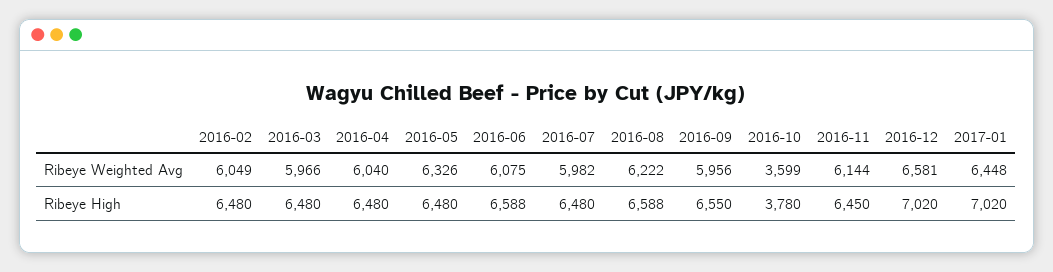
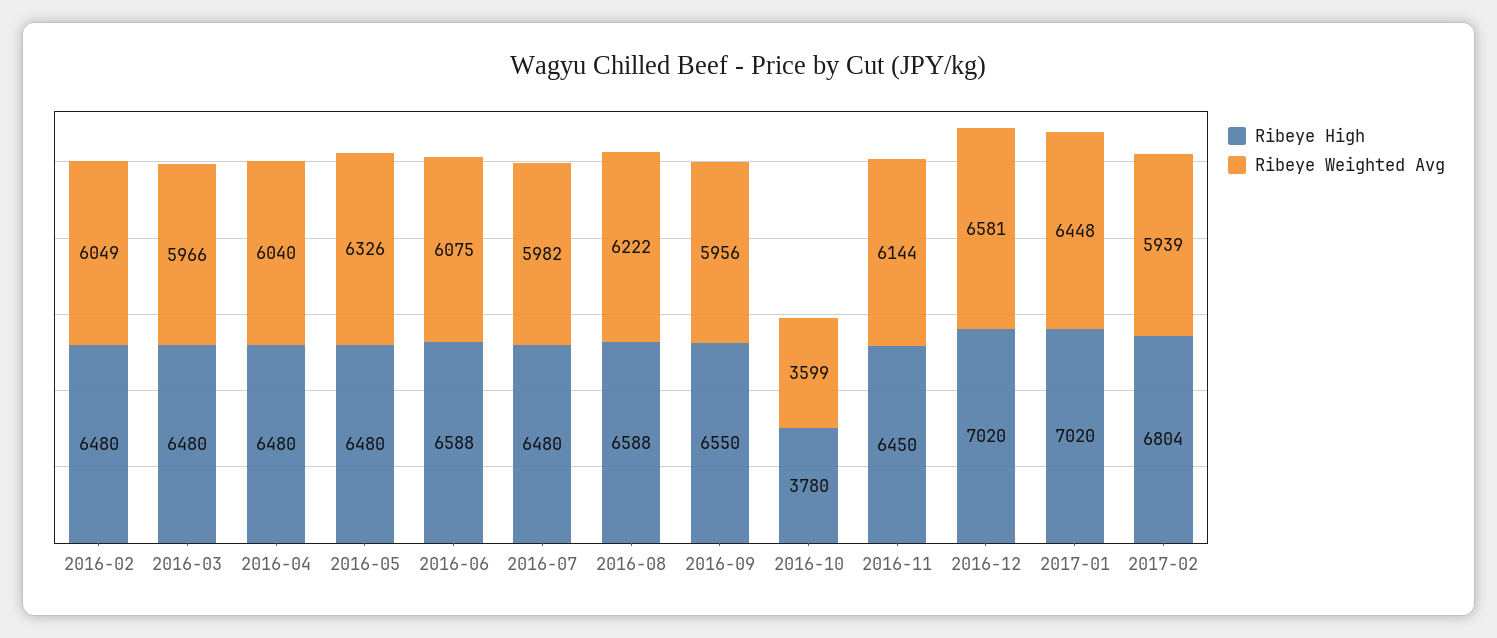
Ribeye High, 2017-02: none -> 6804
Ribeye Weighted Avg, 2017-02: none -> 5939

